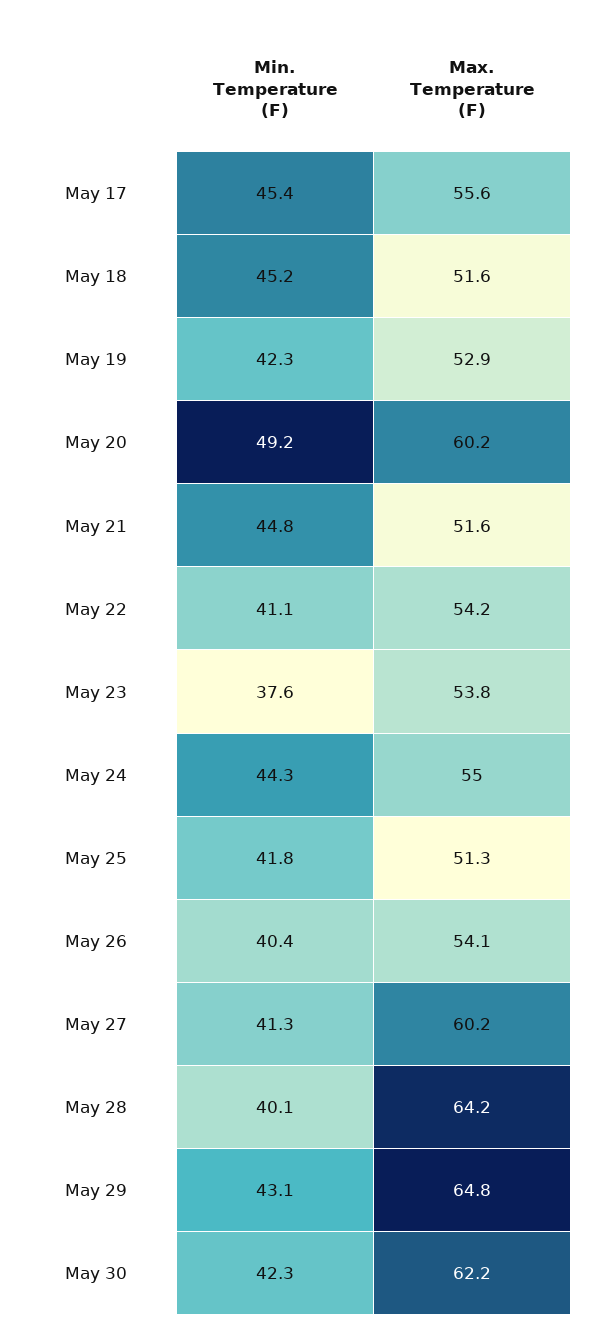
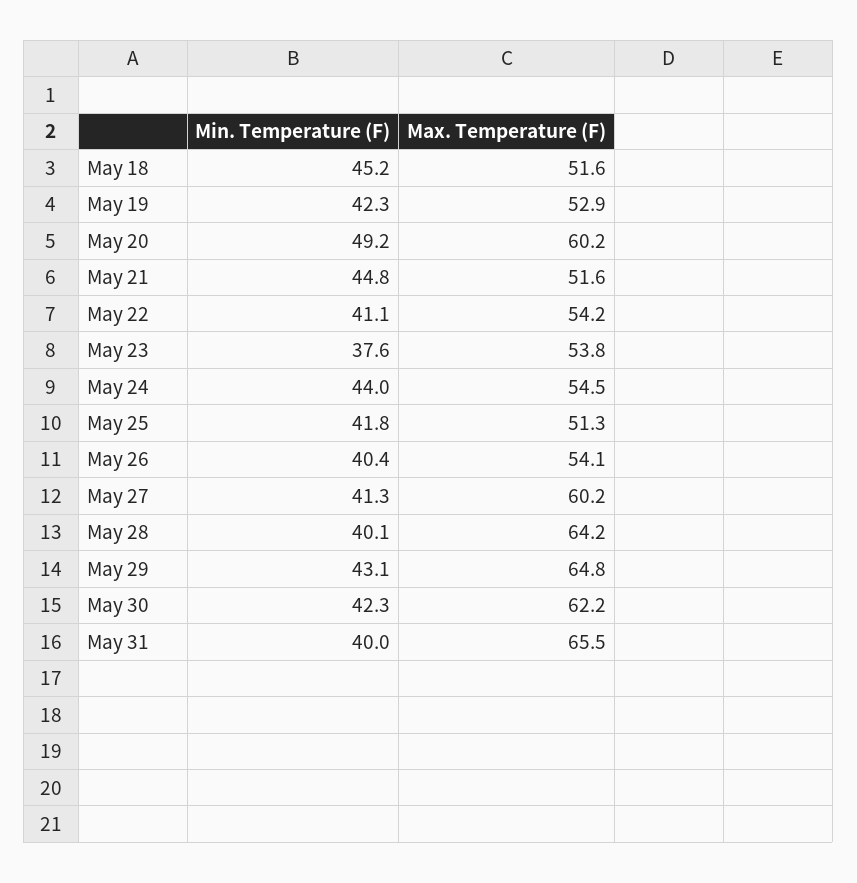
Min. Temperature (F), May 17: 45.4 -> none
Max. Temperature (F), May 17: 55.6 -> none
Min. Temperature (F), May 24: 44.3 -> 44
Max. Temperature (F), May 24: 55 -> 54.5
Min. Temperature (F), May 31: none -> 40
Max. Temperature (F), May 31: none -> 65.5

